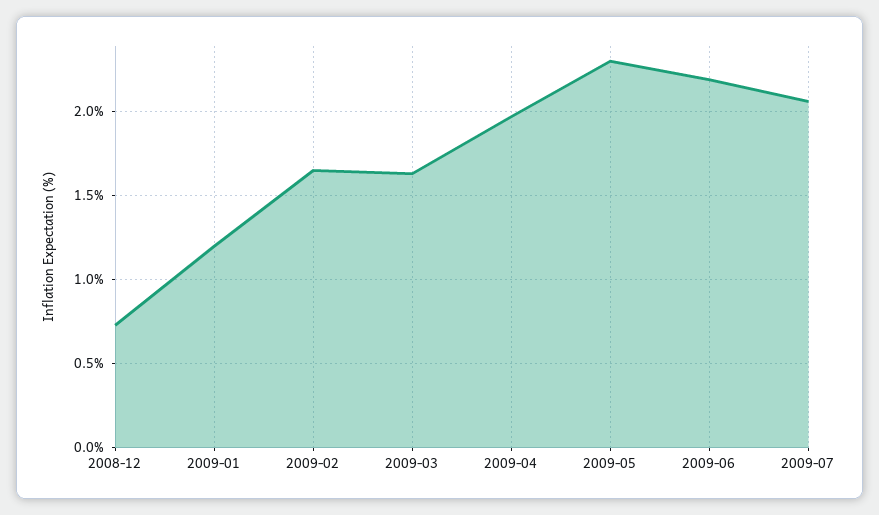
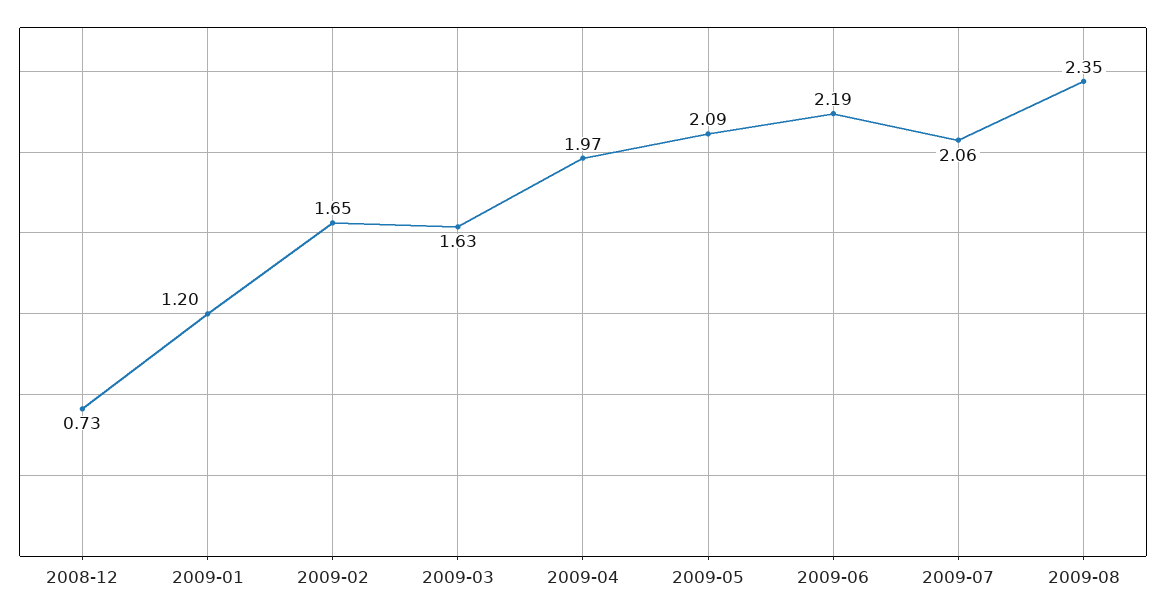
2009-05: 2.3 -> 2.09
2009-08: none -> 2.35

